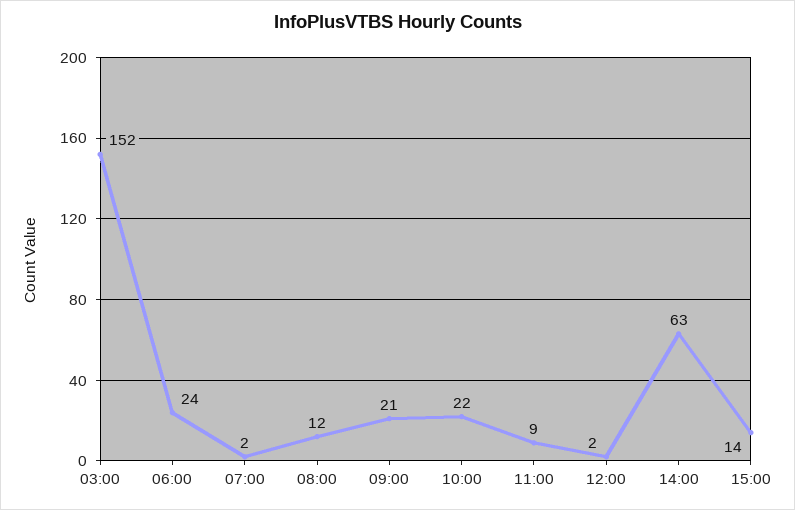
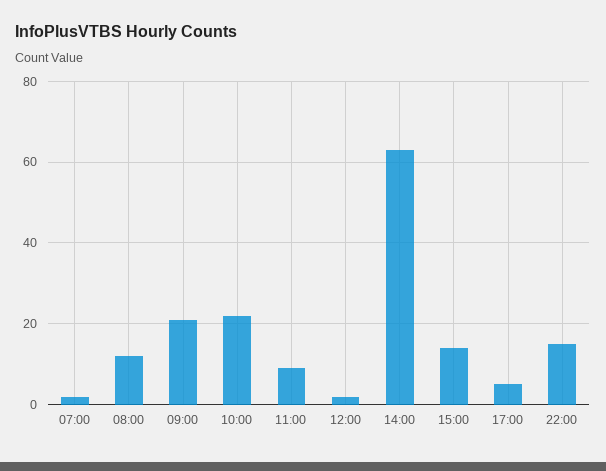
03:00: 152 -> none
06:00: 24 -> none
17:00: none -> 5
22:00: none -> 15

